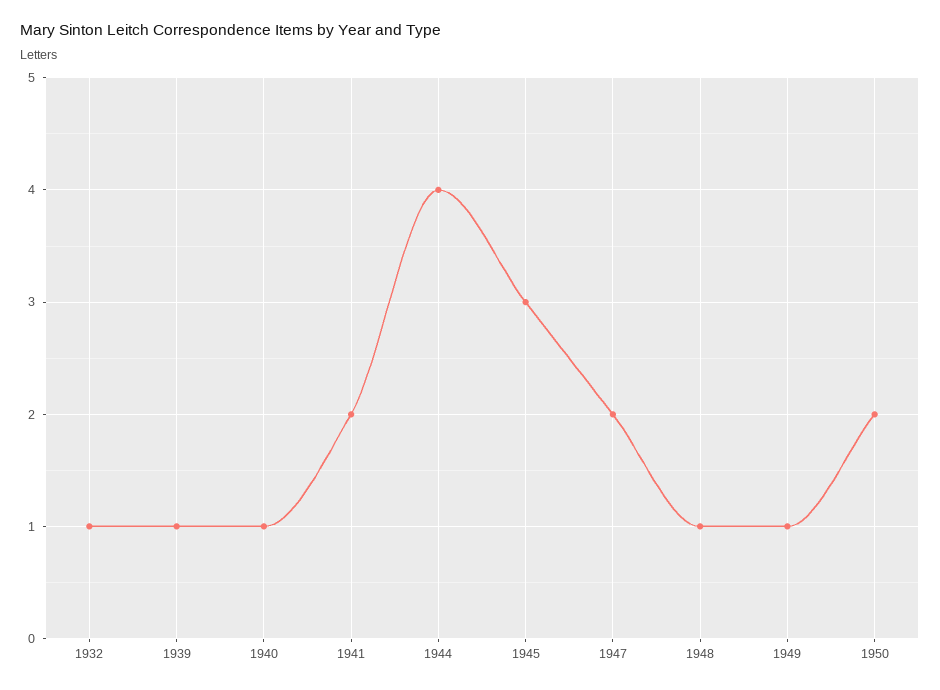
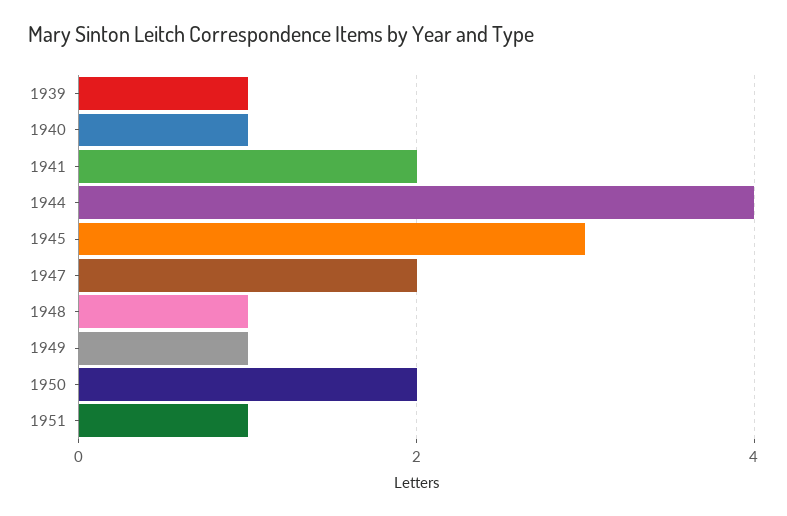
1932: 1 -> none
1951: none -> 1

